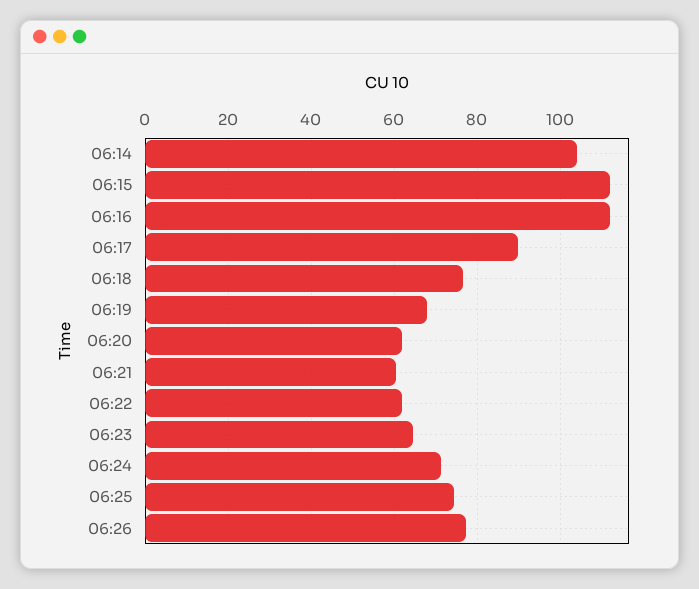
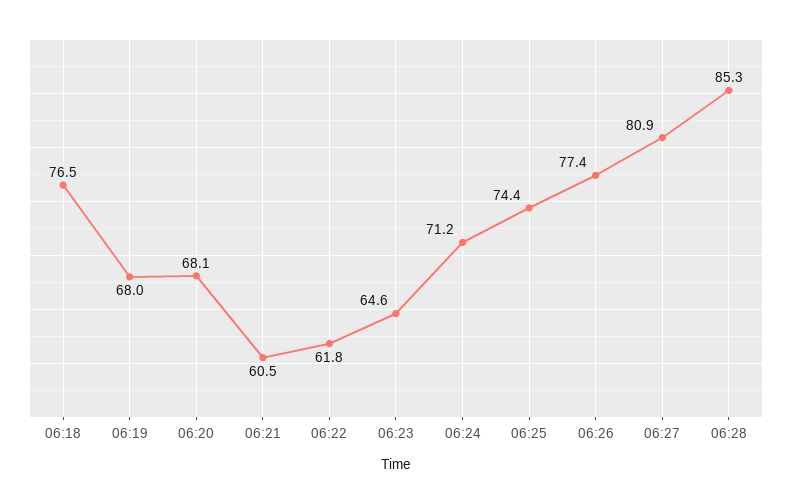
06:14: 104 -> none
06:15: 112 -> none
06:16: 112 -> none
06:17: 90 -> none
06:20: 62 -> 68.1
06:27: none -> 80.9
06:28: none -> 85.3

